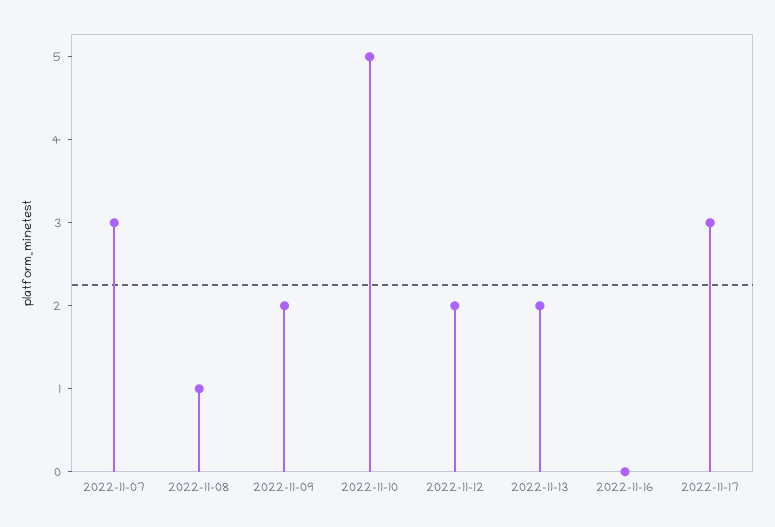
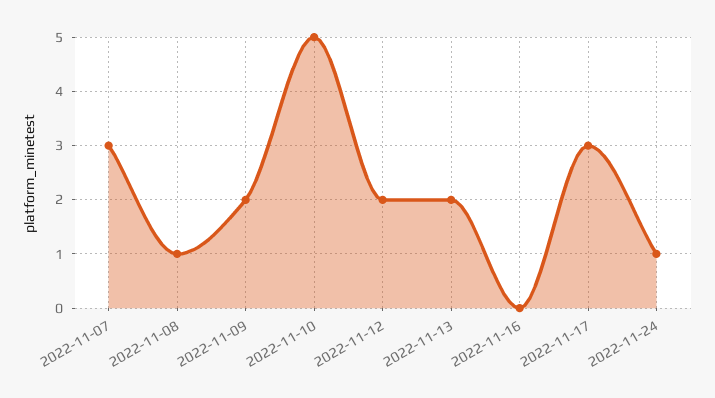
2022-11-24: none -> 1

